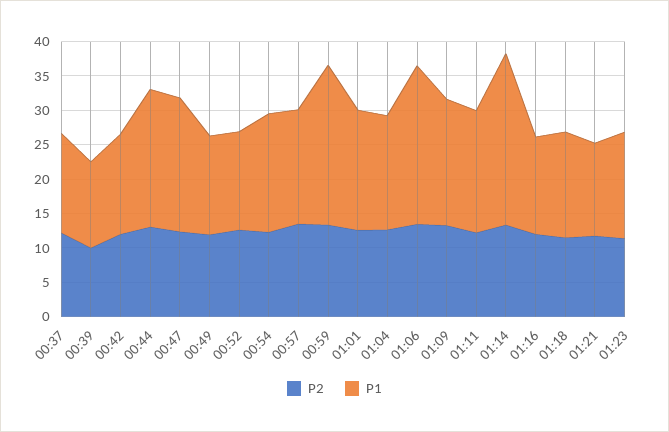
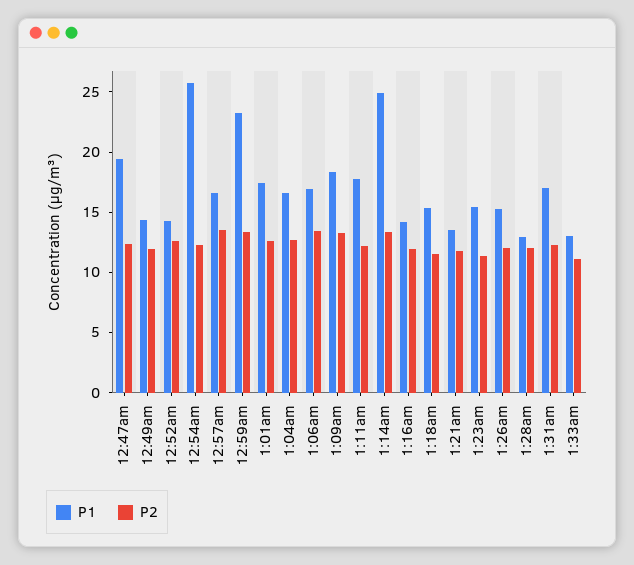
P2, 00:37: 12.5 -> none
P1, 00:37: 15 -> none
P2, 00:39: 10 -> none
P1, 00:39: 12.5 -> none
P2, 00:42: 12.5 -> none
P1, 00:42: 15 -> none
P2, 00:44: 12.5 -> none
P1, 00:44: 20 -> none
P1, 00:54: 17.5 -> 26
P1, 01:06: 22.5 -> 17
P1, 1:26am: none -> 15
P2, 1:26am: none -> 12
P1, 1:28am: none -> 13
P2, 1:28am: none -> 12
P1, 1:31am: none -> 17
P2, 1:31am: none -> 12
P1, 1:33am: none -> 13
P2, 1:33am: none -> 11

